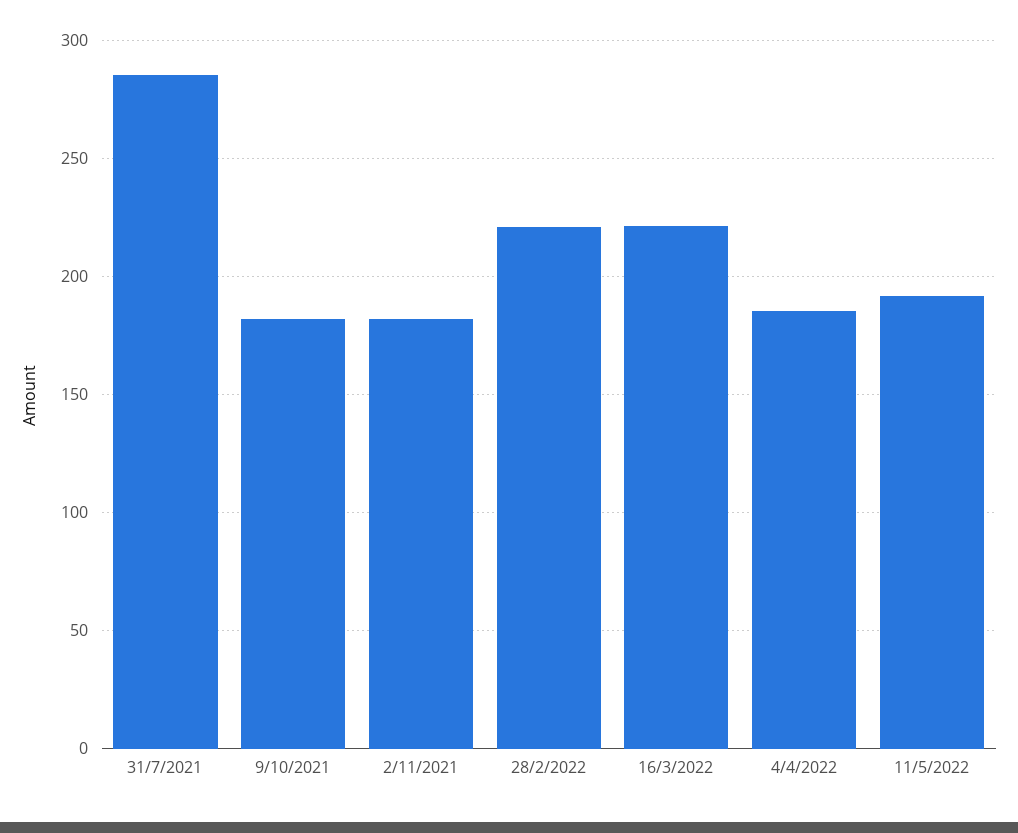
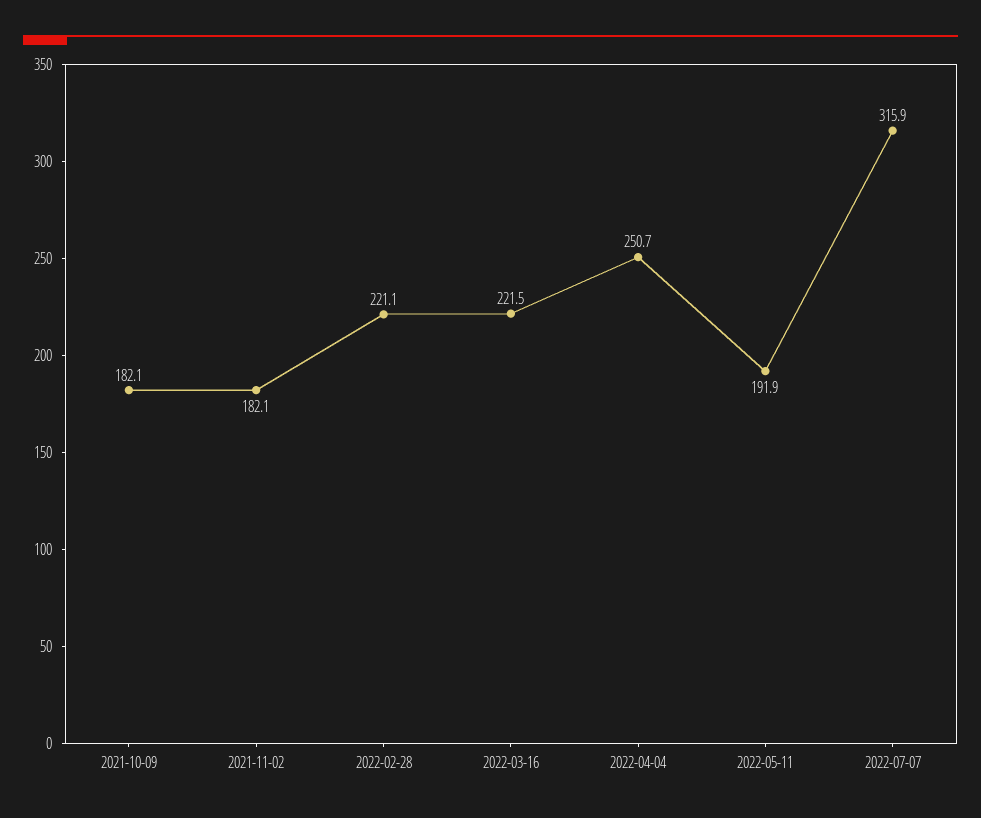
31/7/2021: 285 -> none
4/4/2022: 185 -> 250.7
2022-07-07: none -> 315.9

